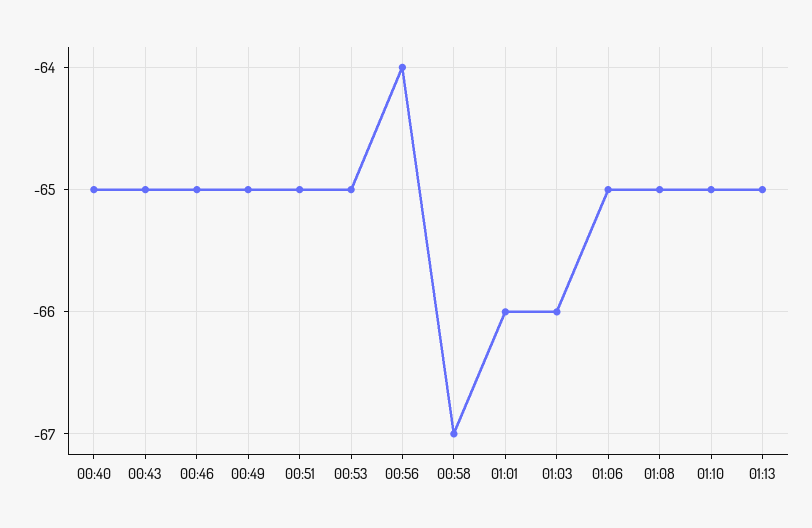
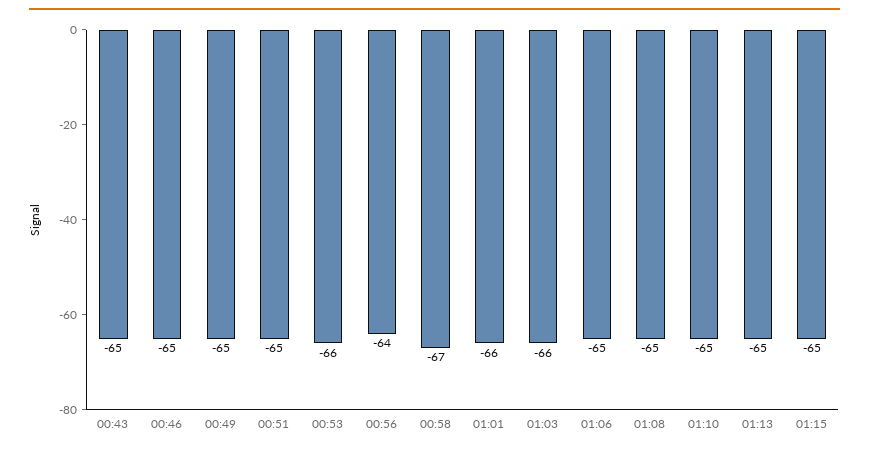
00:40: -65 -> none
00:53: -65 -> -66
01:15: none -> -65

